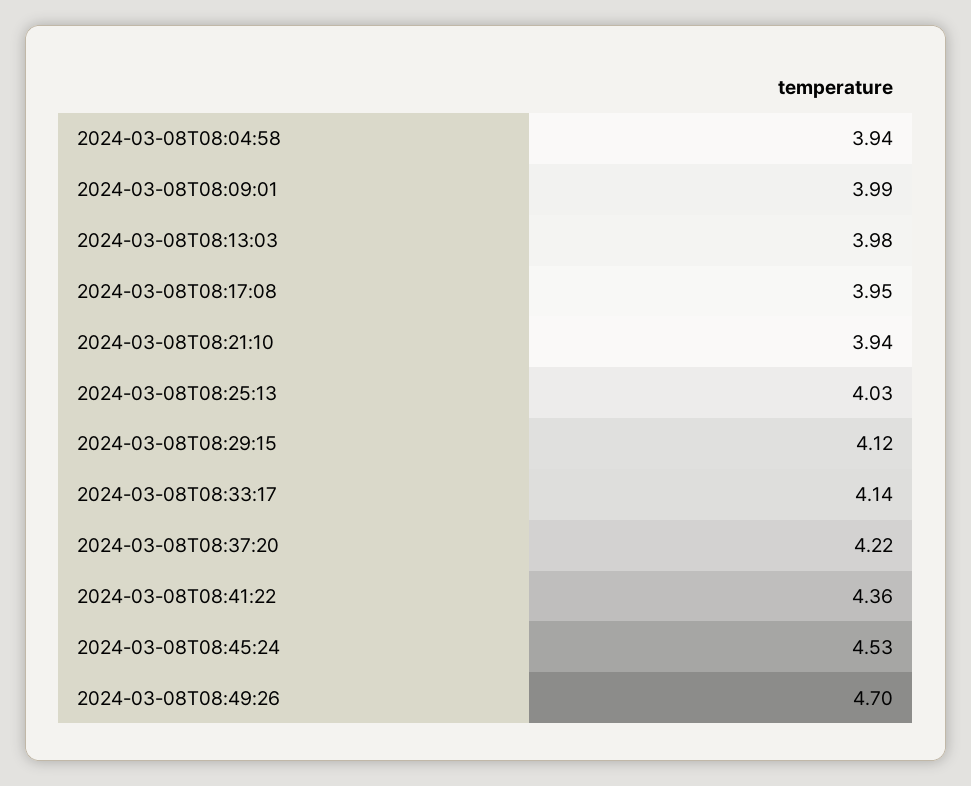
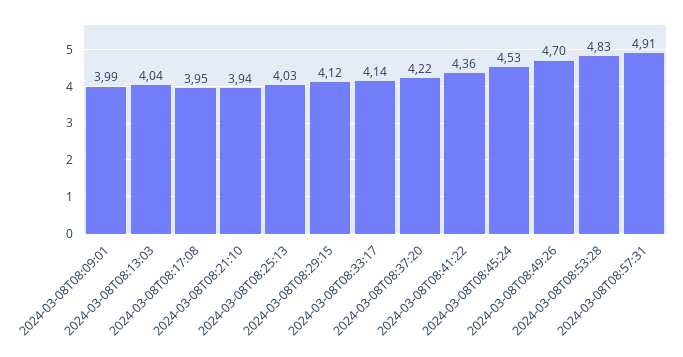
2024-03-08T08:04:58: 3.94 -> none
2024-03-08T08:13:03: 3.98 -> 4.04
2024-03-08T08:53:28: none -> 4.83
2024-03-08T08:57:31: none -> 4.91

